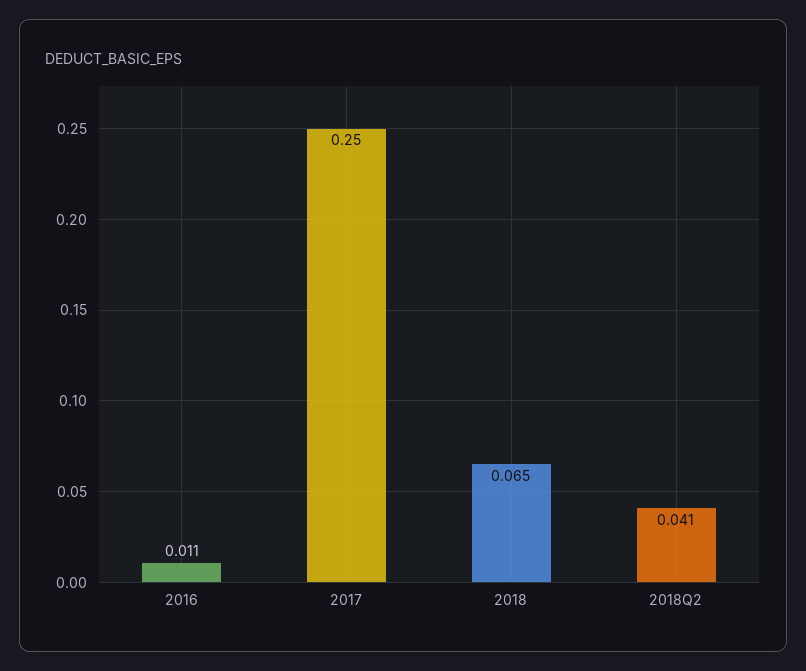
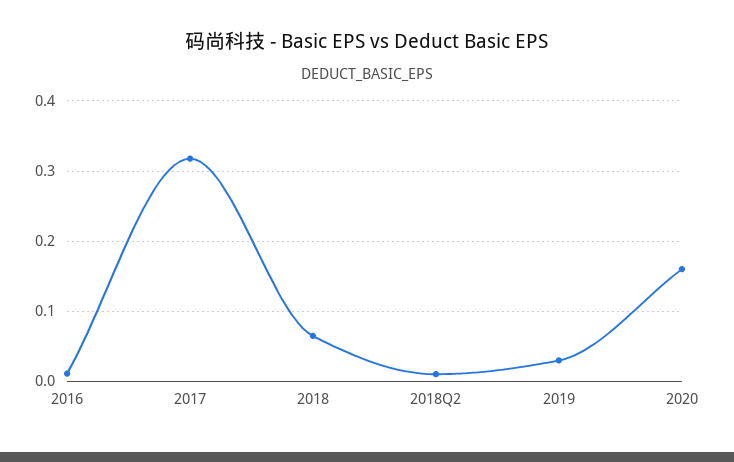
2017: 0.25 -> 0.32
2018Q2: 0.041 -> 0.01
2019: none -> 0.03
2020: none -> 0.16

